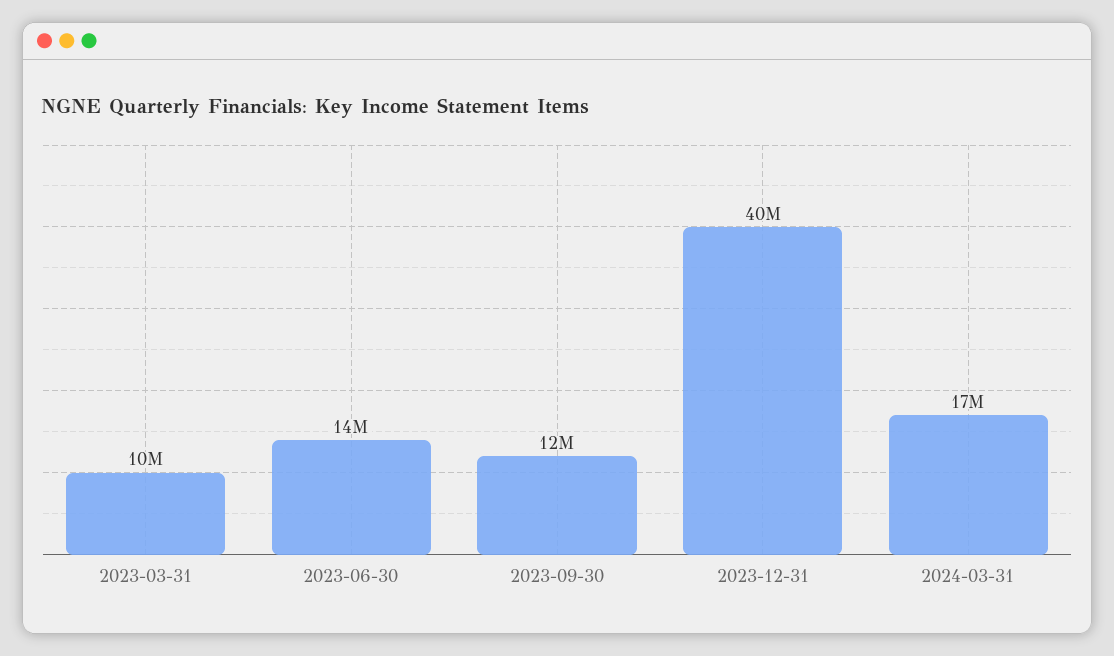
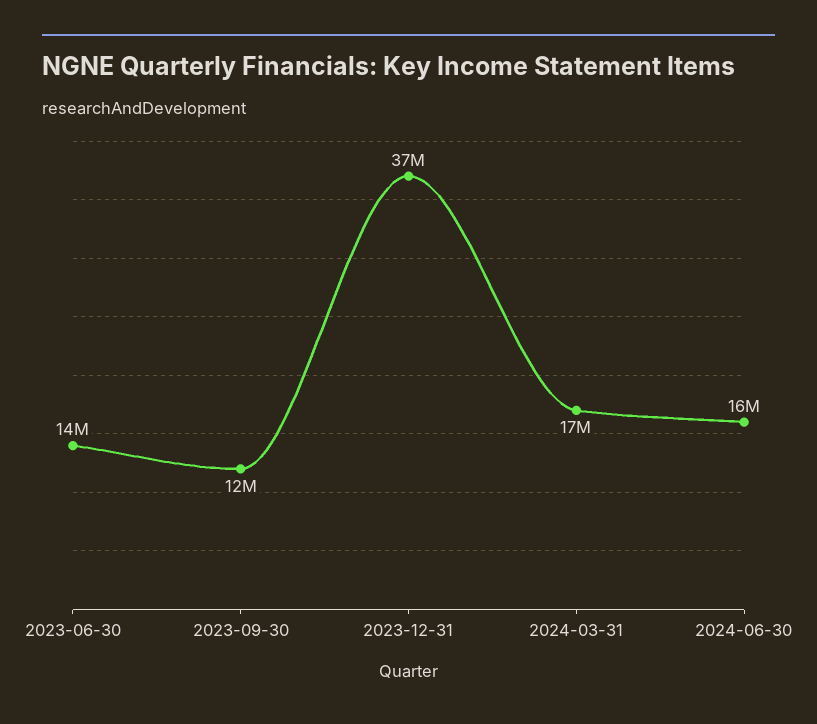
2023-03-31: 10000000 -> none
2023-12-31: 40000000 -> 37000000
2024-06-30: none -> 16000000

